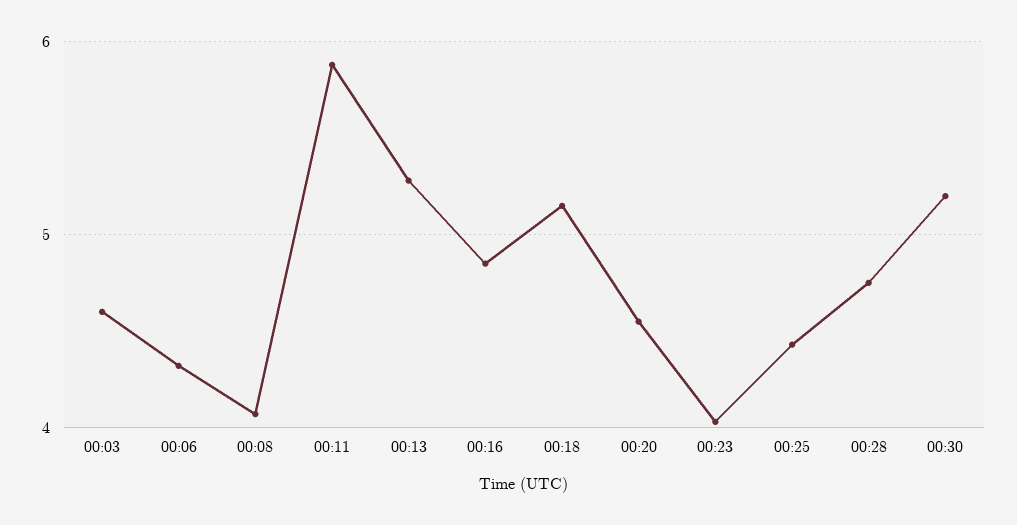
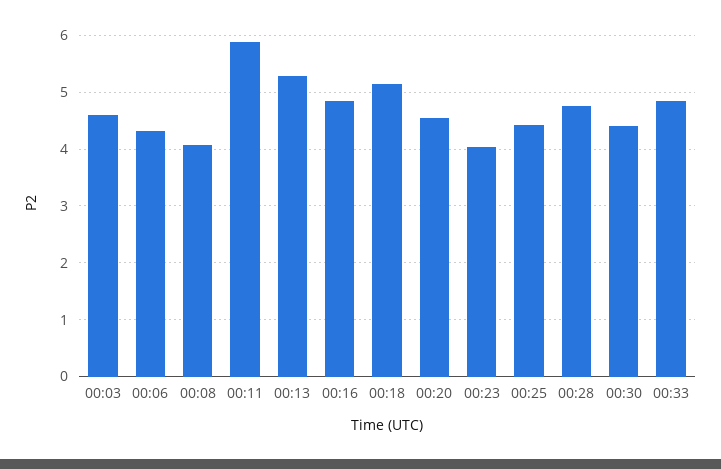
00:30: 5.2 -> 4.4
00:33: none -> 4.8

